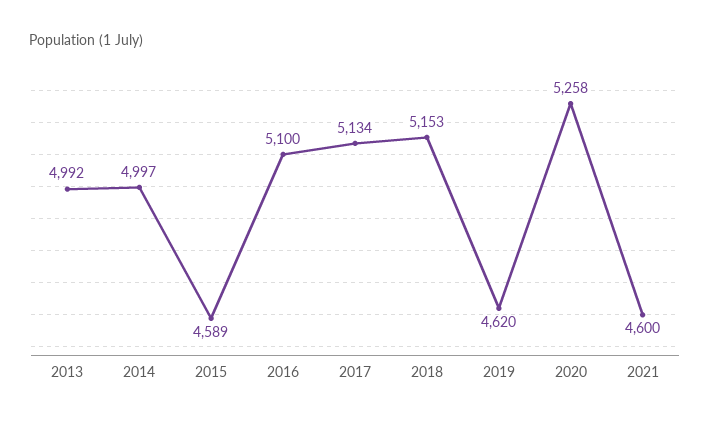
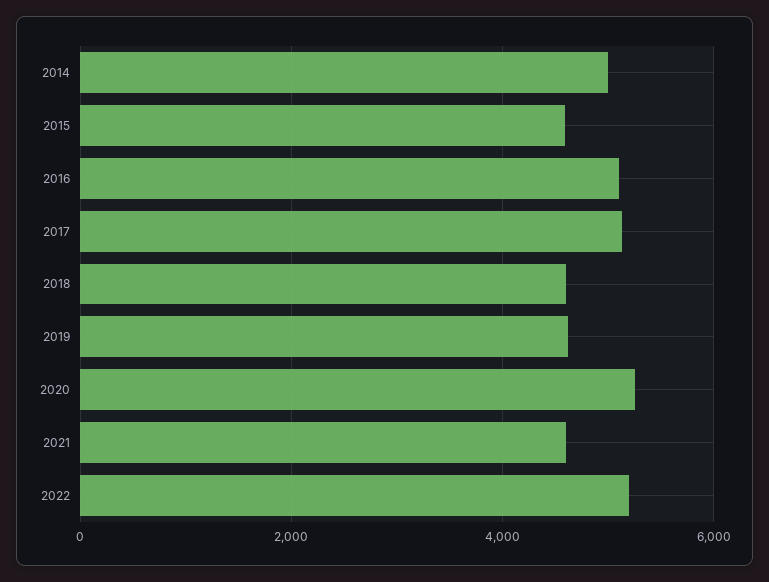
2013: 4992 -> none
2018: 5153 -> 4600
2022: none -> 5200

